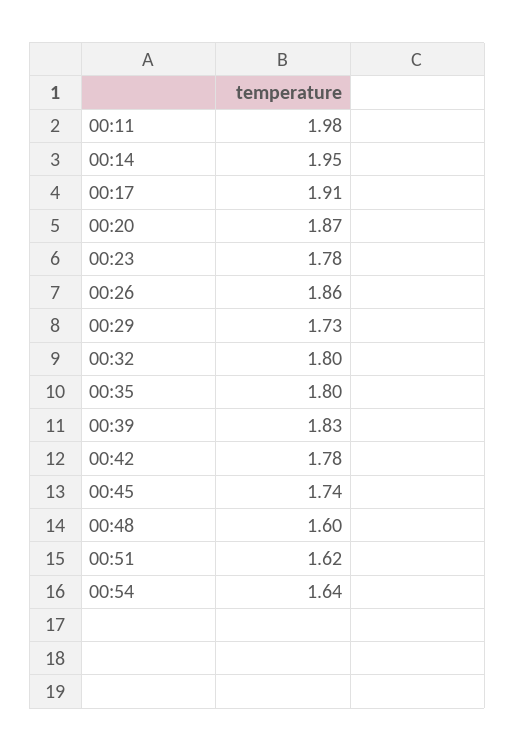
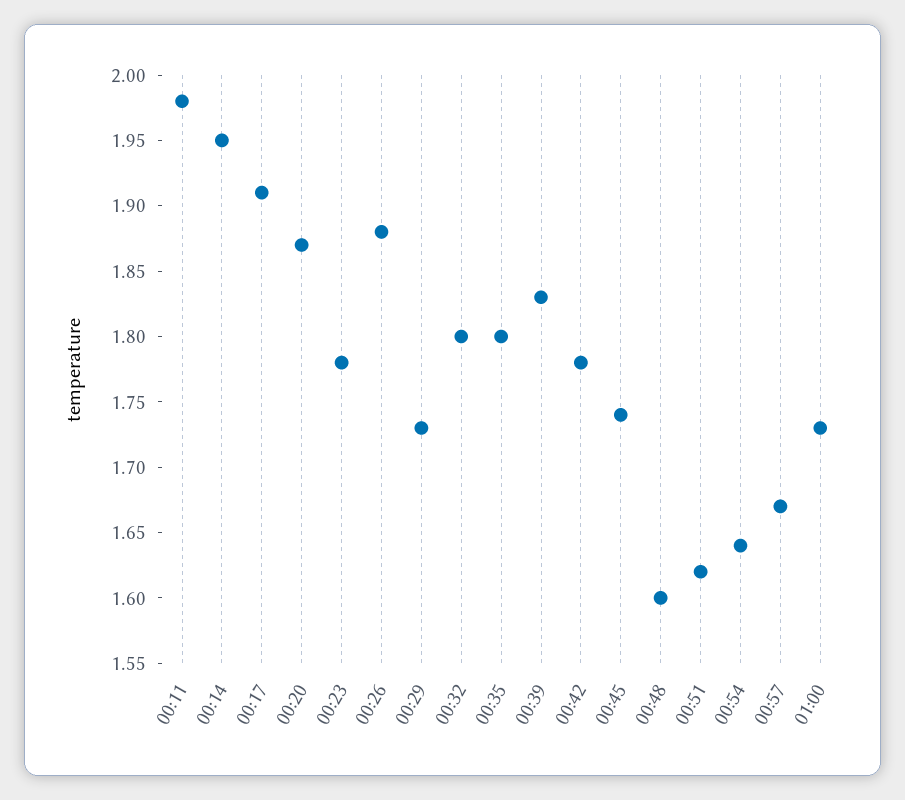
00:26: 1.86 -> 1.88
00:57: none -> 1.67
01:00: none -> 1.73

